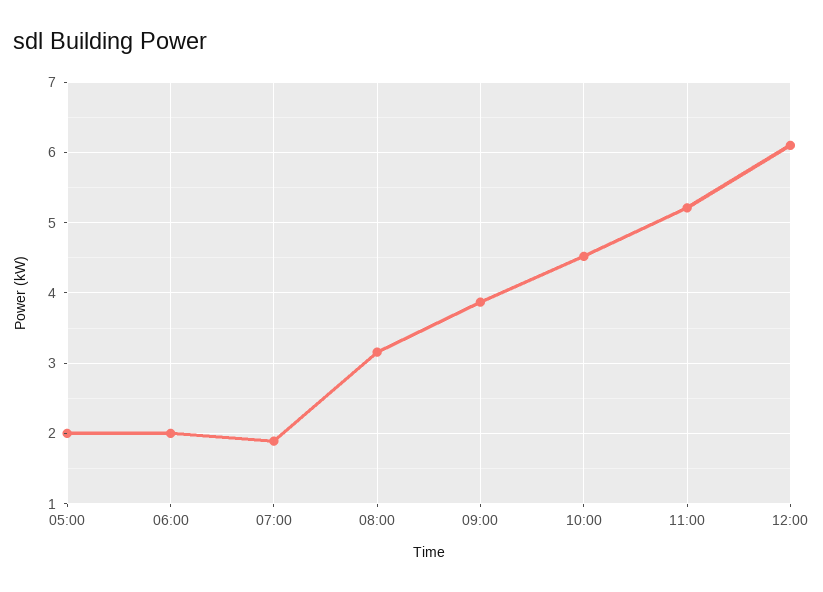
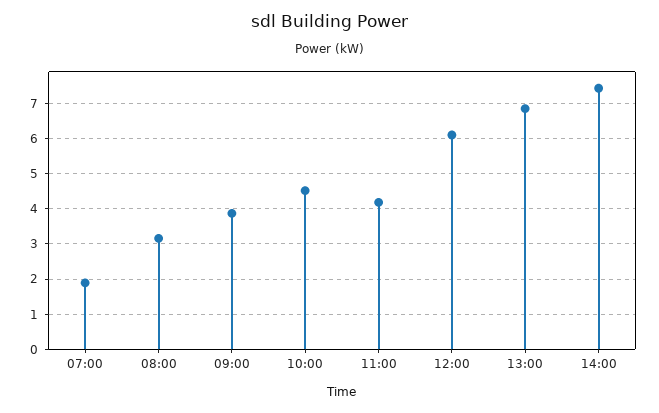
05:00: 2 -> none
06:00: 2 -> none
11:00: 5.2 -> 4.2
13:00: none -> 6.8
14:00: none -> 7.4

